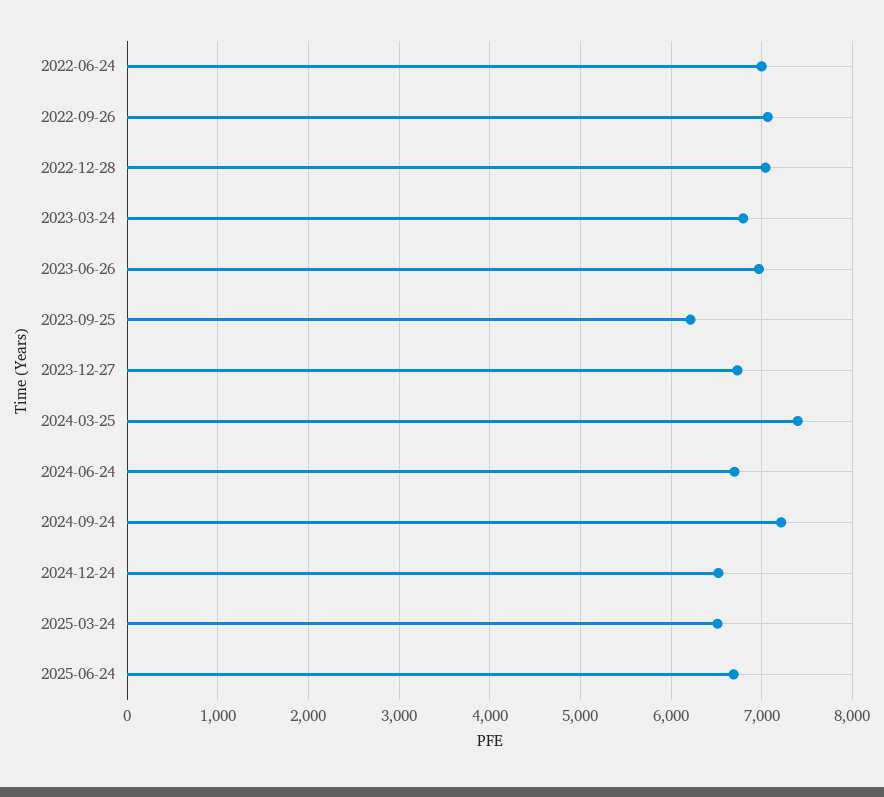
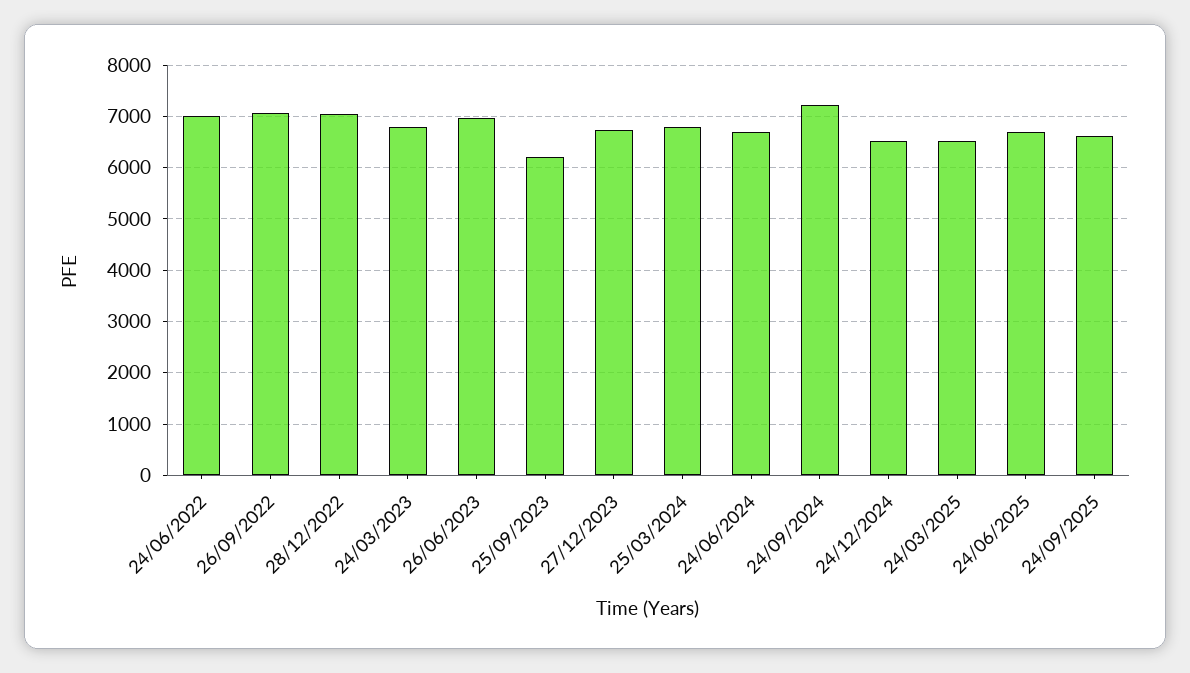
2024-03-25: 7400 -> 6800
24/09/2025: none -> 6600

